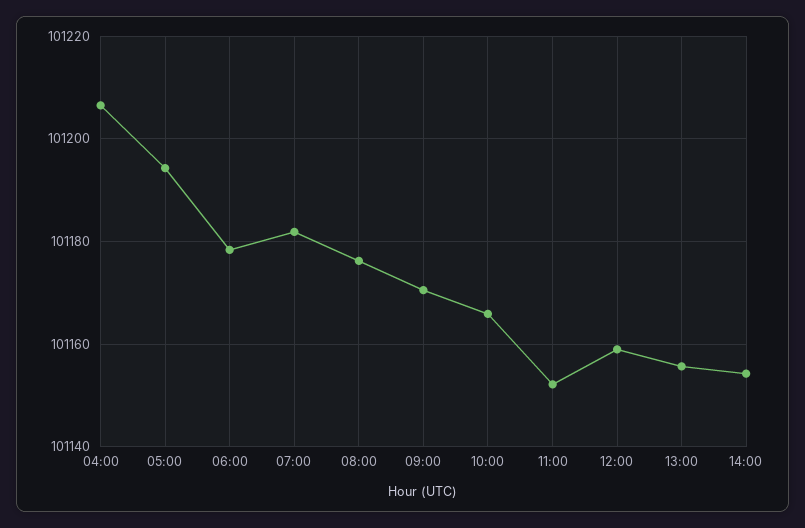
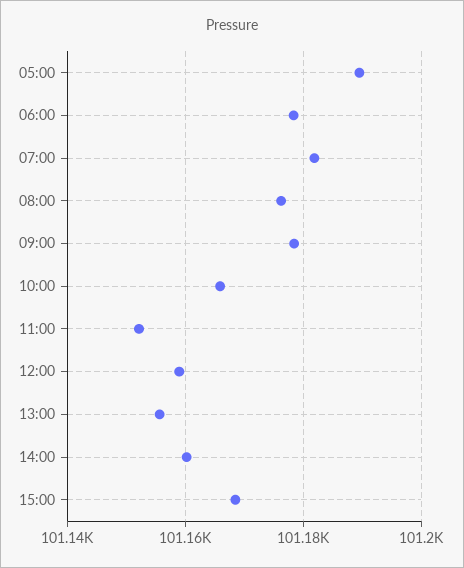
04:00: 101206 -> none
05:00: 101194 -> 101190
09:00: 101170 -> 101178
14:00: 101154 -> 101160
15:00: none -> 101168

